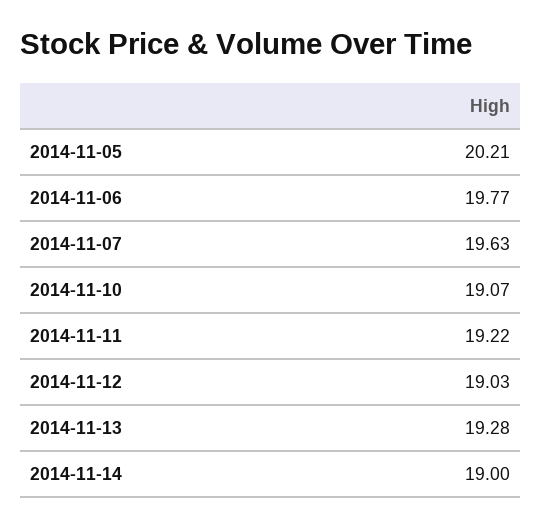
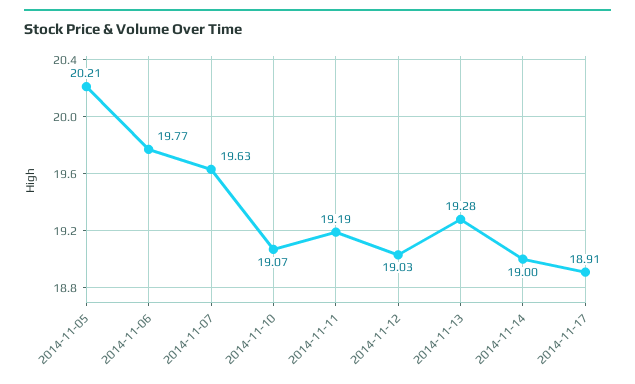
2014-11-11: 19.22 -> 19.19
2014-11-17: none -> 18.91

